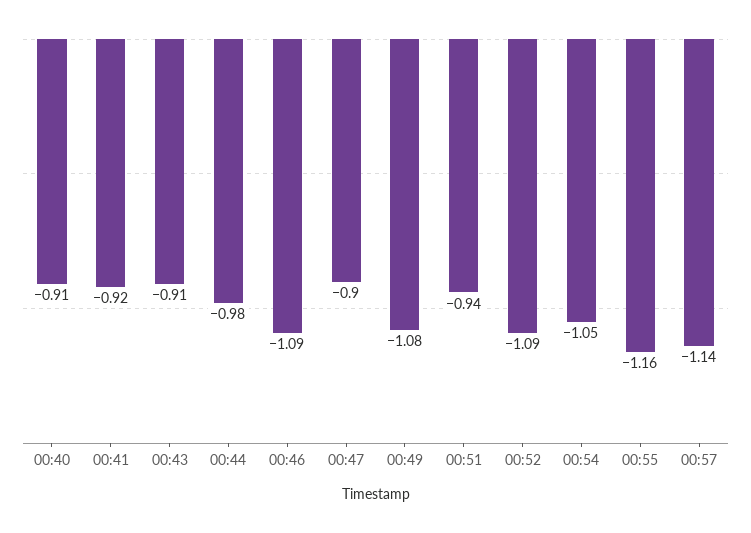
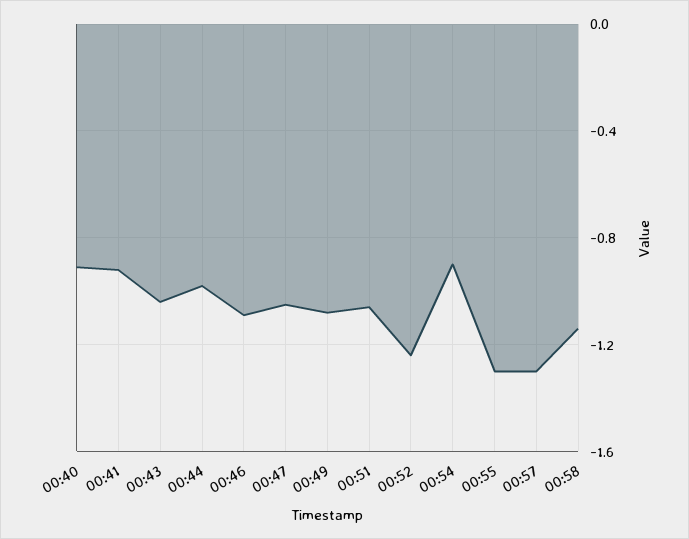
00:43: -0.91 -> -1.05
00:47: -0.9 -> -1.05
00:51: -0.94 -> -1.05
00:52: -1.09 -> -1.25
00:54: -1.05 -> -0.9
00:55: -1.16 -> -1.3
00:57: -1.14 -> -1.3
00:58: none -> -1.15

